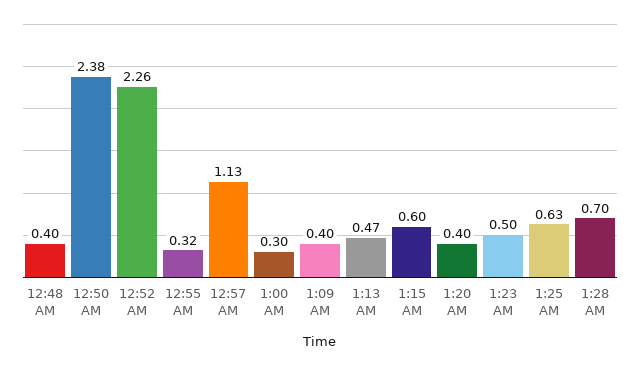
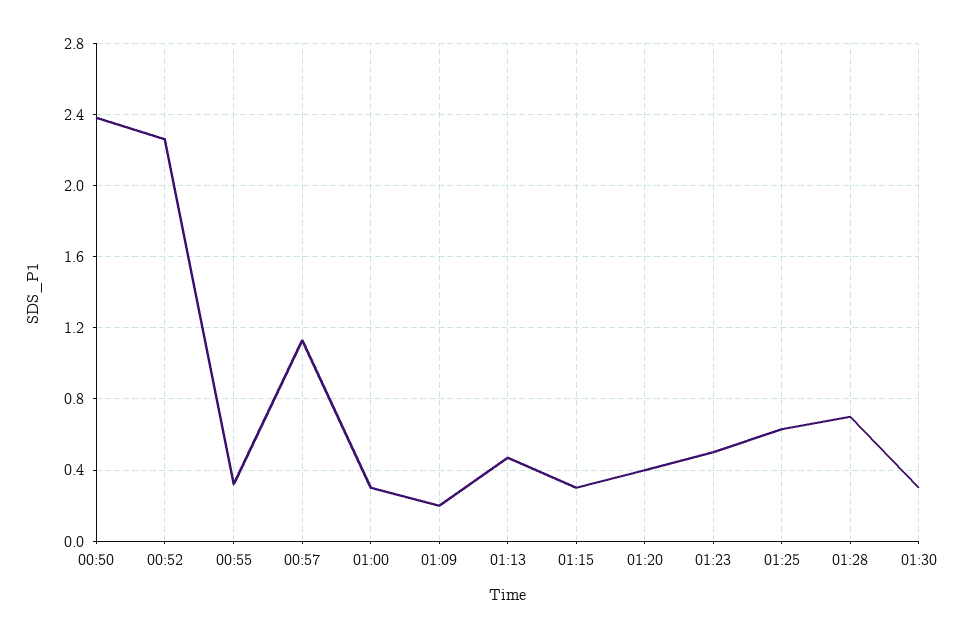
12:48 AM: 0.4 -> none
1:09 AM: 0.4 -> 0.2
1:15 AM: 0.6 -> 0.3
01:30: none -> 0.3

